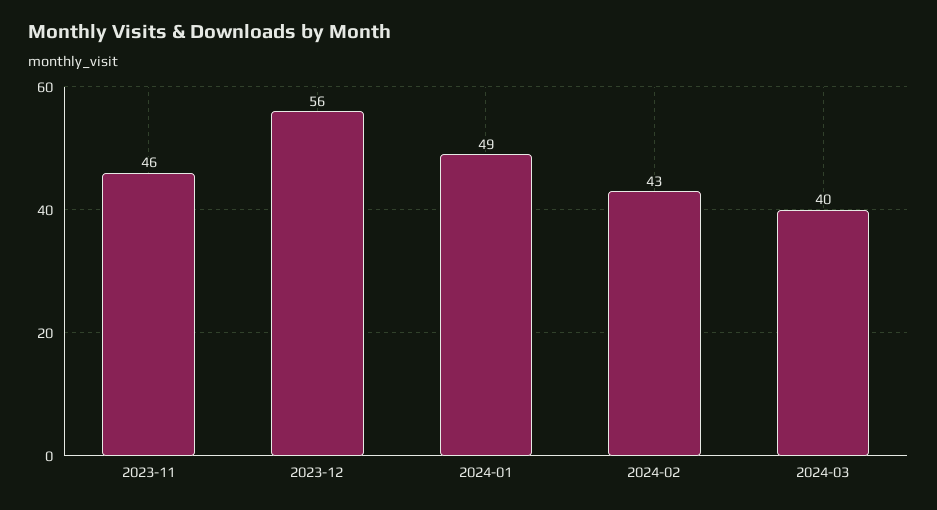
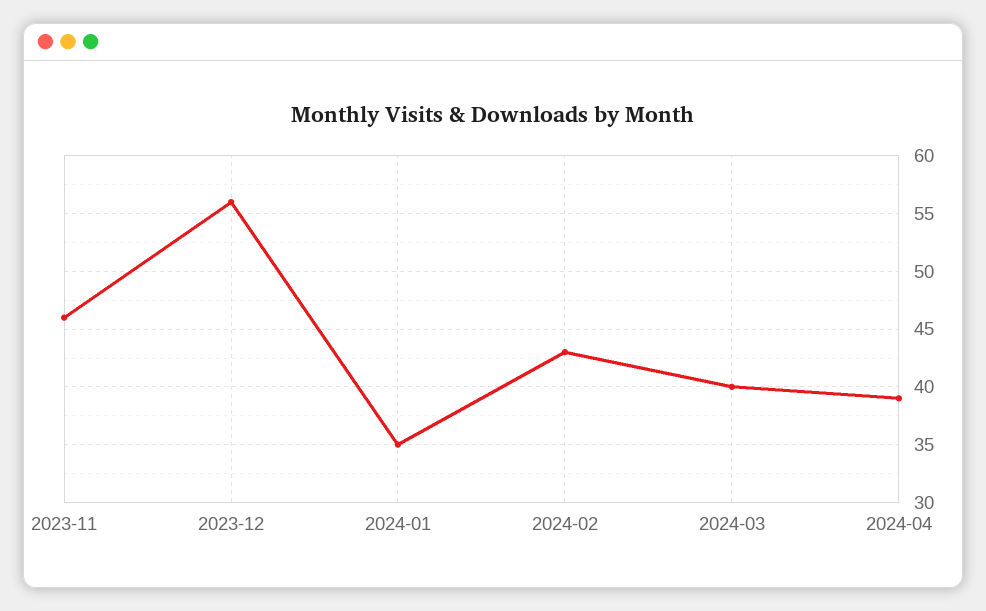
2024-01: 49 -> 35
2024-04: none -> 39

